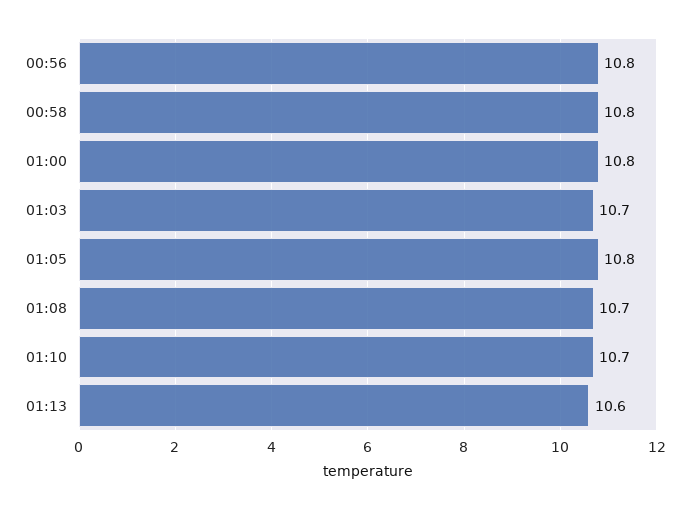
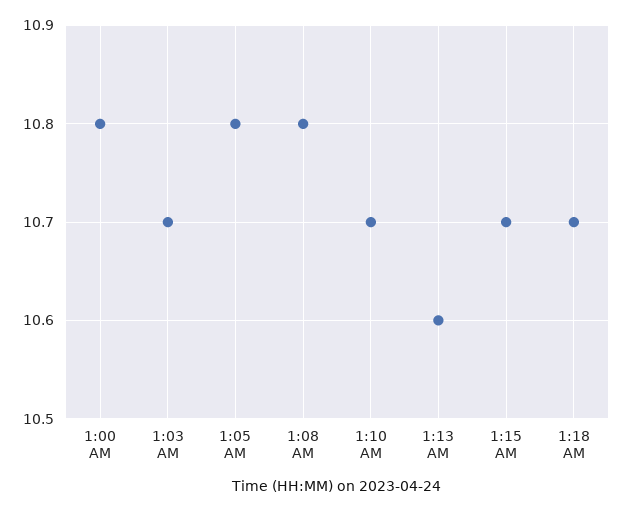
00:56: 10.8 -> none
00:58: 10.8 -> none
01:08: 10.7 -> 10.8
1:15 AM: none -> 10.7
1:18 AM: none -> 10.7

